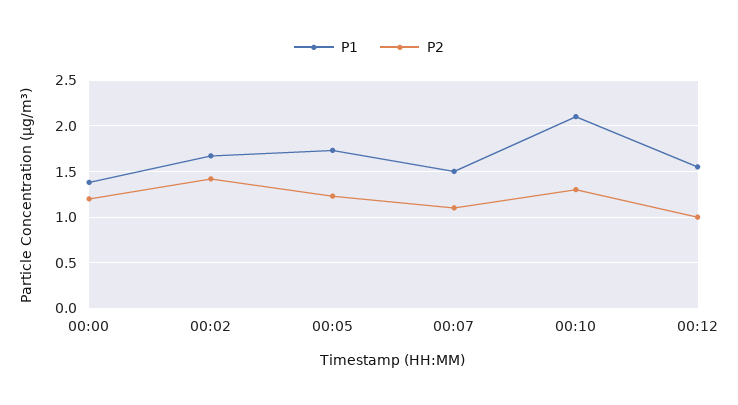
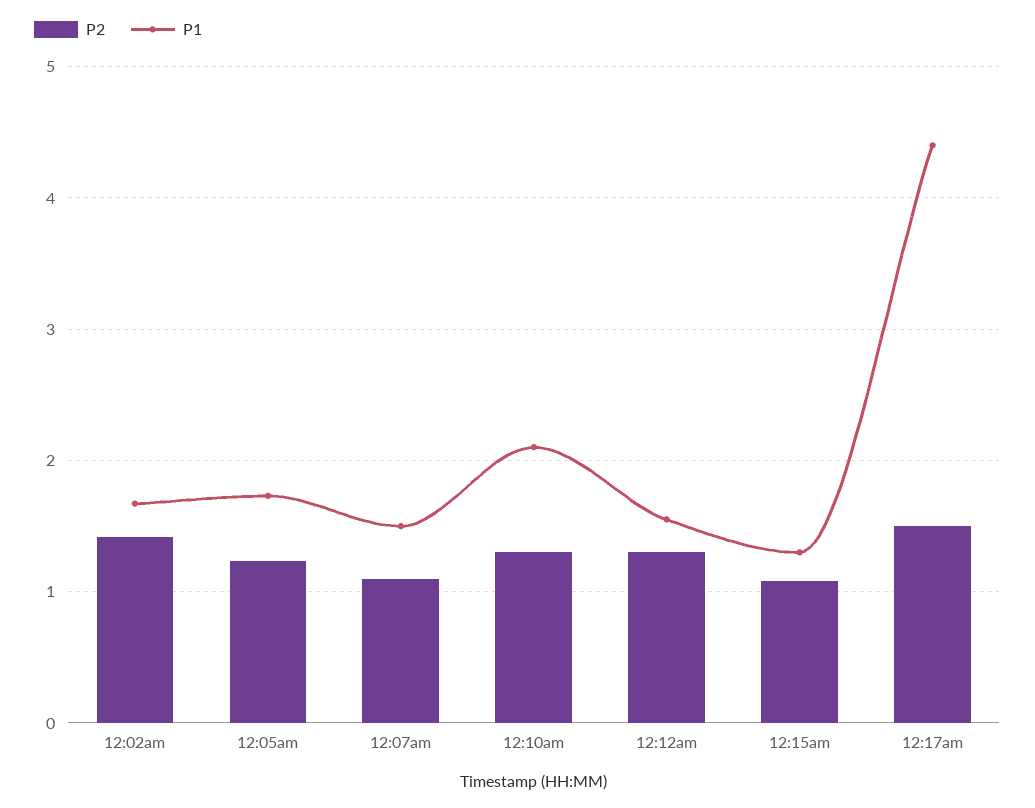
P1, 00:00: 1.4 -> none
P2, 00:00: 1.2 -> none
P2, 00:12: 1 -> 1.3
P2, 12:15am: none -> 1.1
P1, 12:15am: none -> 1.3
P2, 12:17am: none -> 1.5
P1, 12:17am: none -> 4.4

